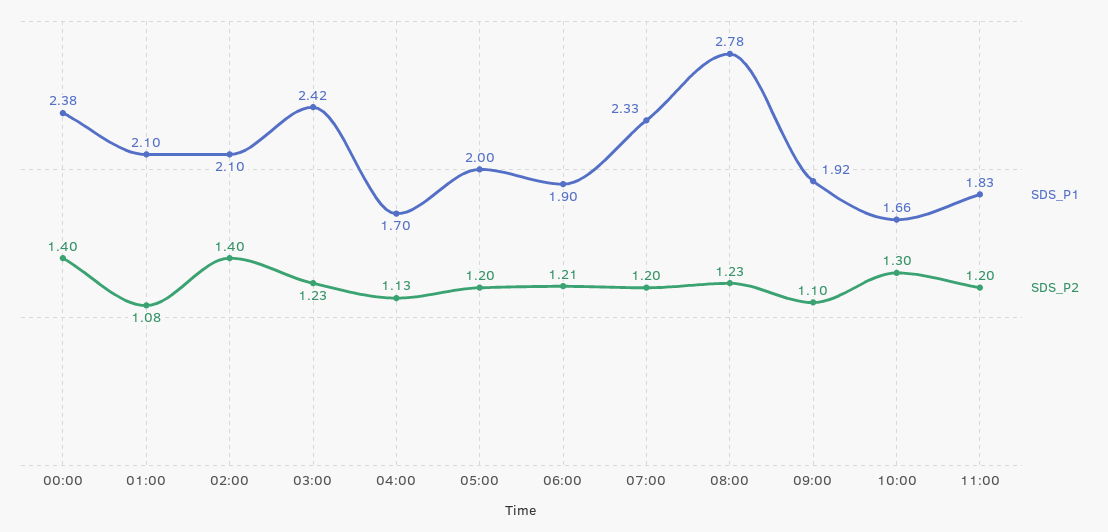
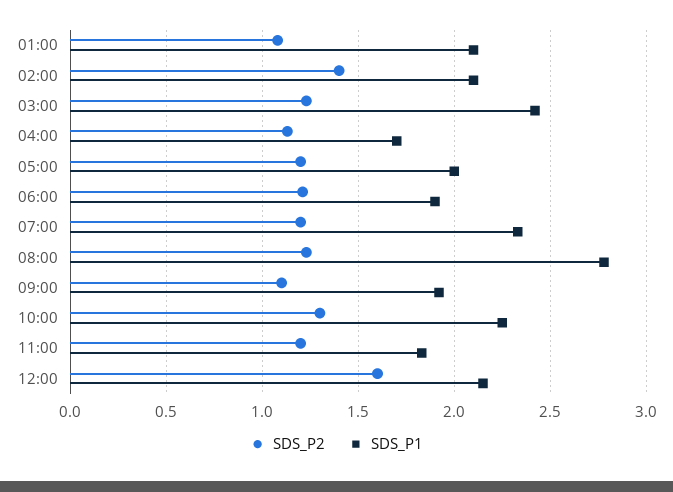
SDS_P1, 00:00: 2.38 -> none
SDS_P2, 00:00: 1.4 -> none
SDS_P1, 10:00: 1.66 -> 2.25
SDS_P2, 12:00: none -> 1.6
SDS_P1, 12:00: none -> 2.15

